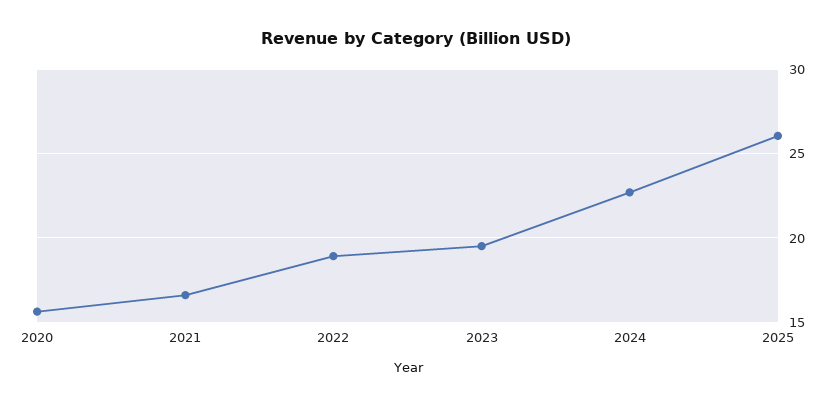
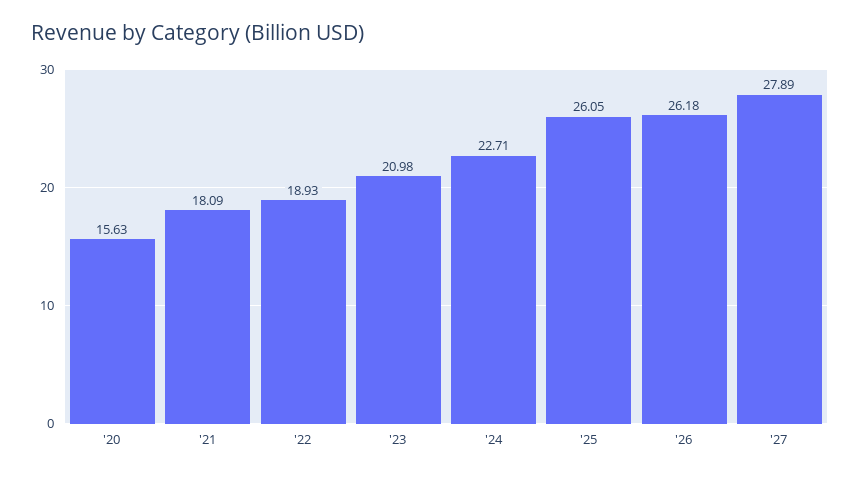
2021: 16.5 -> 18.09
2023: 19.5 -> 20.98
'26: none -> 26.18
'27: none -> 27.89

